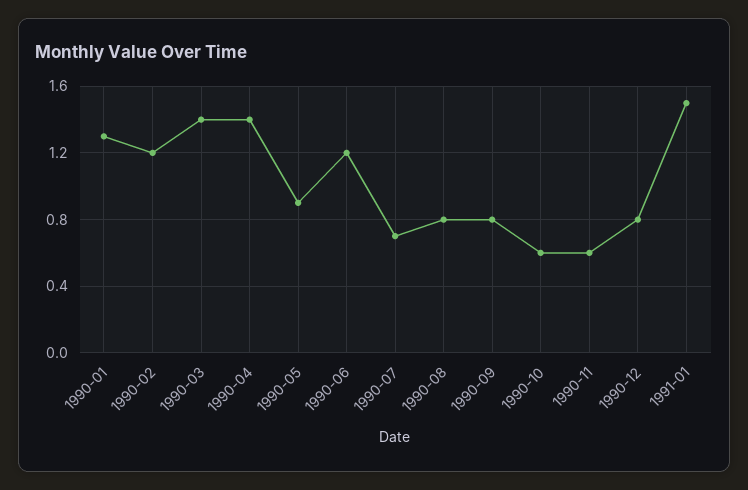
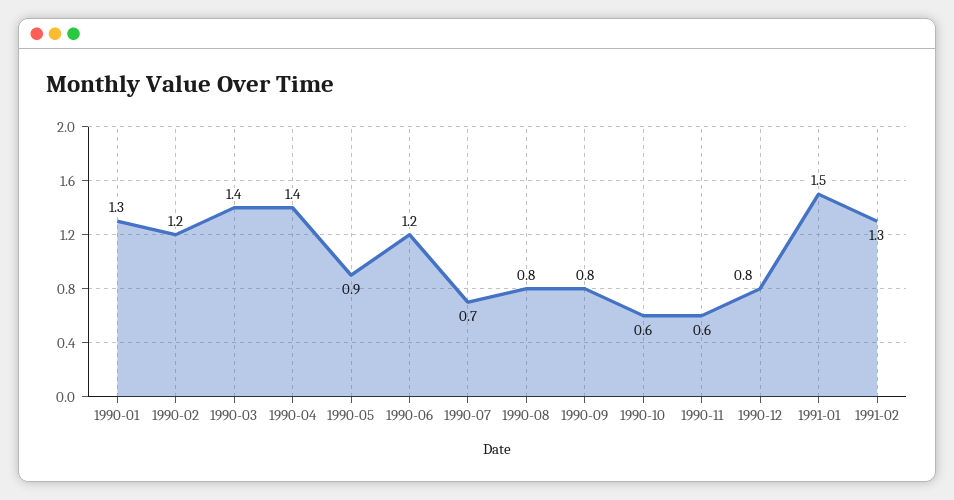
1991-02: none -> 1.3

